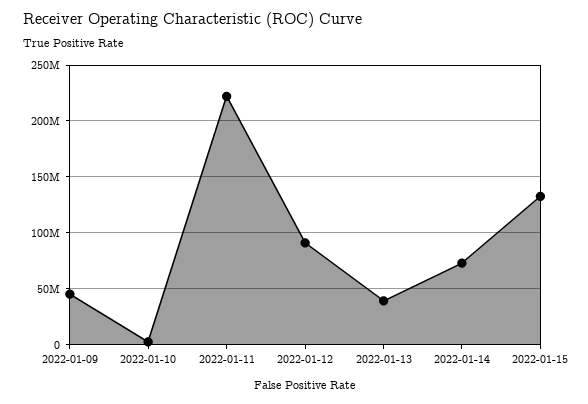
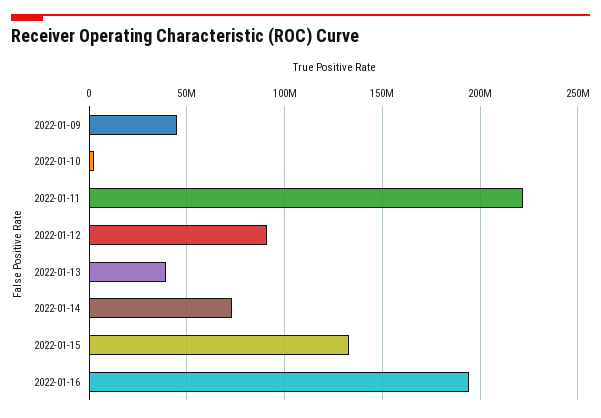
2022-01-16: none -> 195000000

